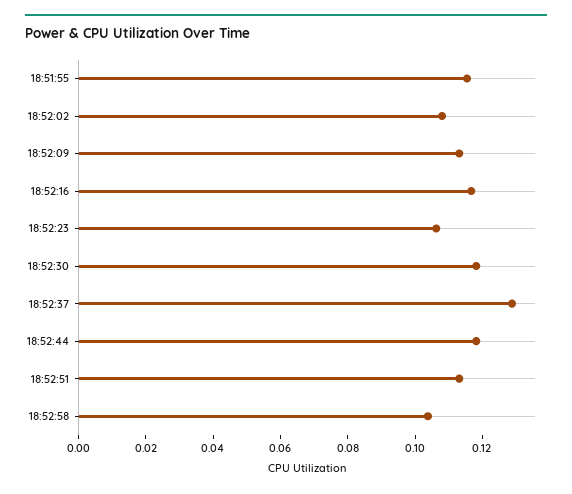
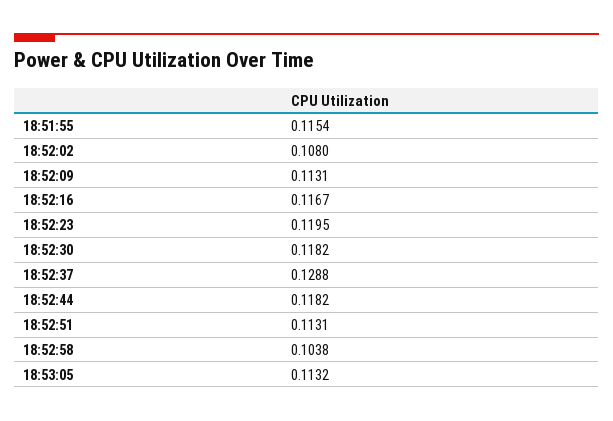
18:52:23: 0.105 -> 0.1195
18:53:05: none -> 0.1132

